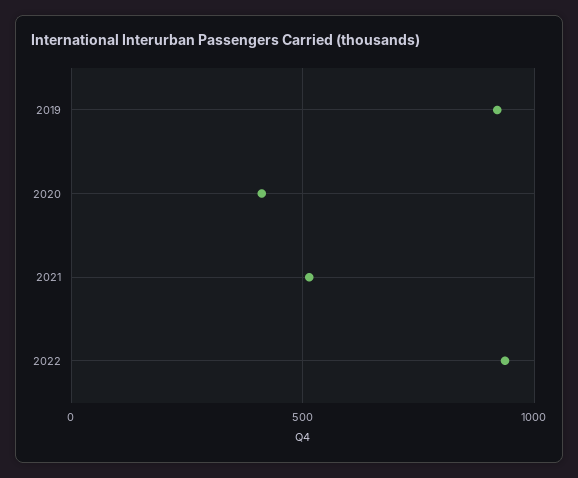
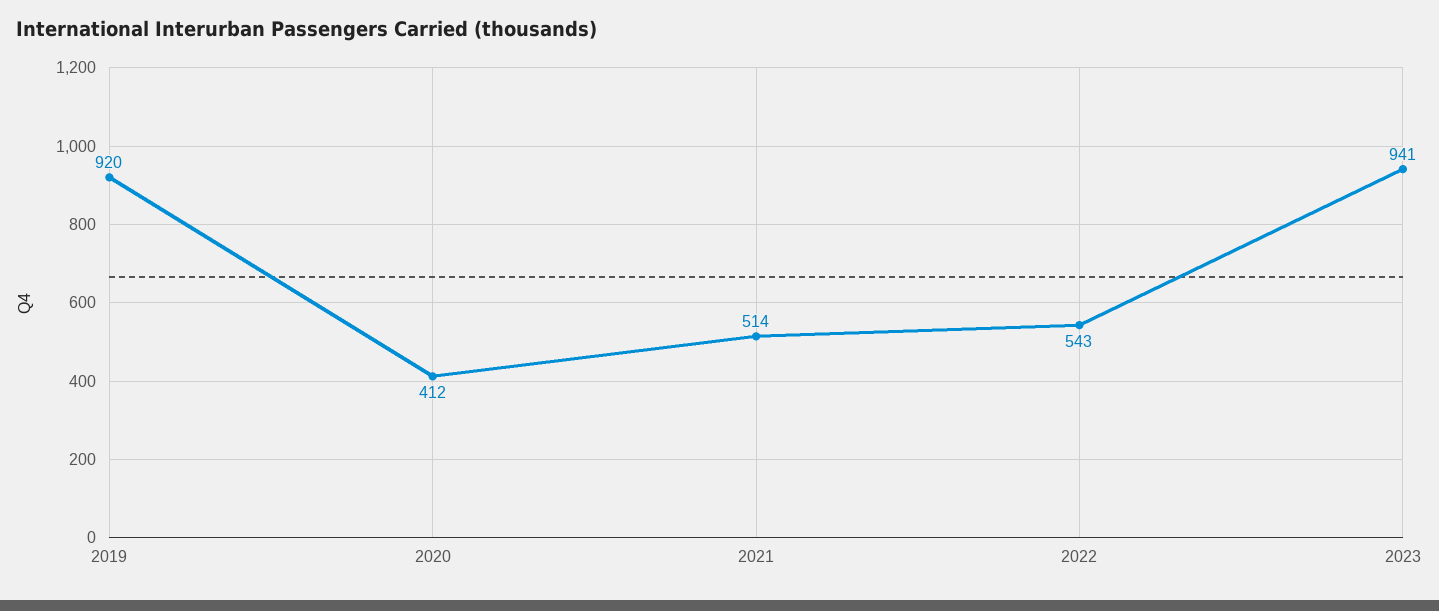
2022: 950 -> 543
2023: none -> 941

